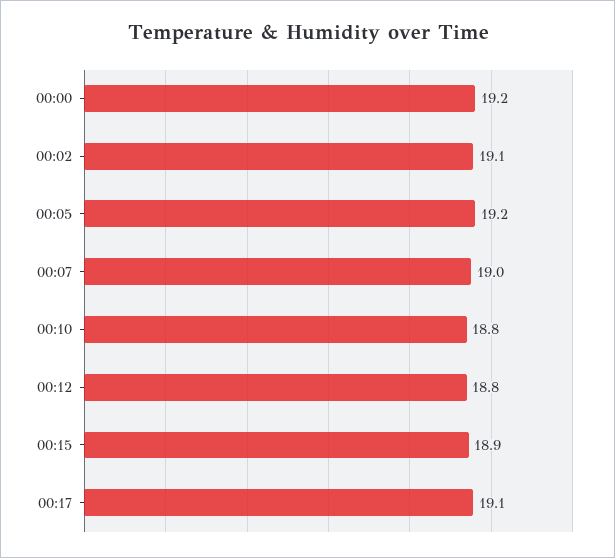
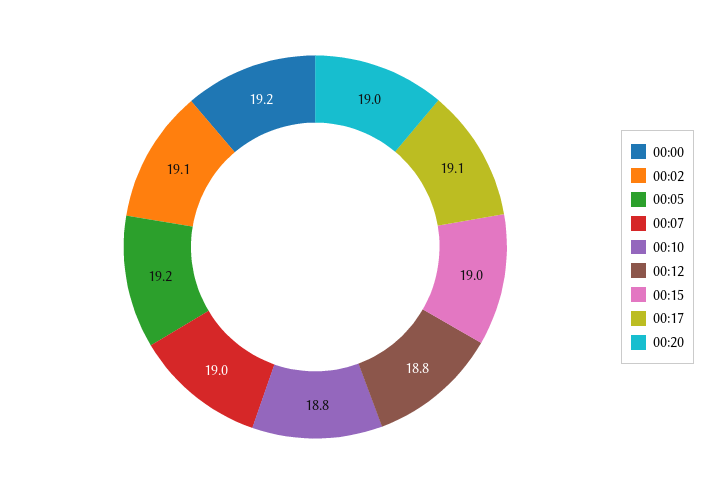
00:15: 18.9 -> 19
00:20: none -> 19

